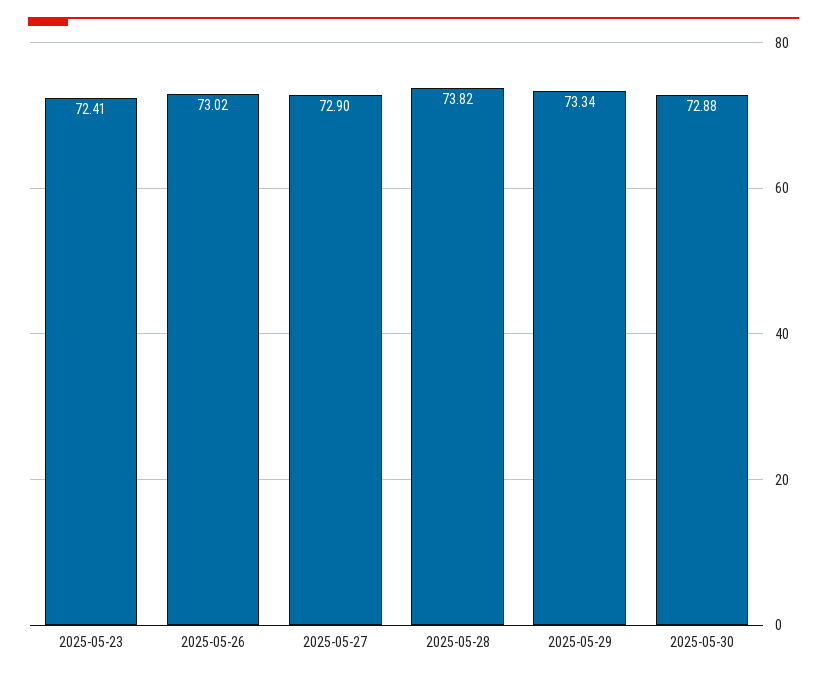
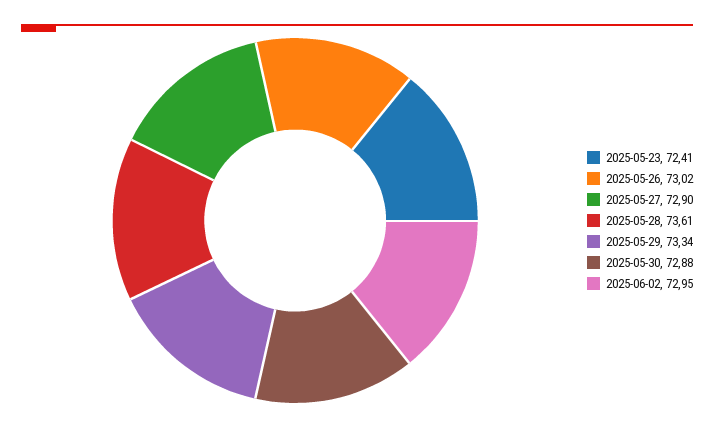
2025-05-28: 73.82 -> 73.61
2025-06-02: none -> 72.95

